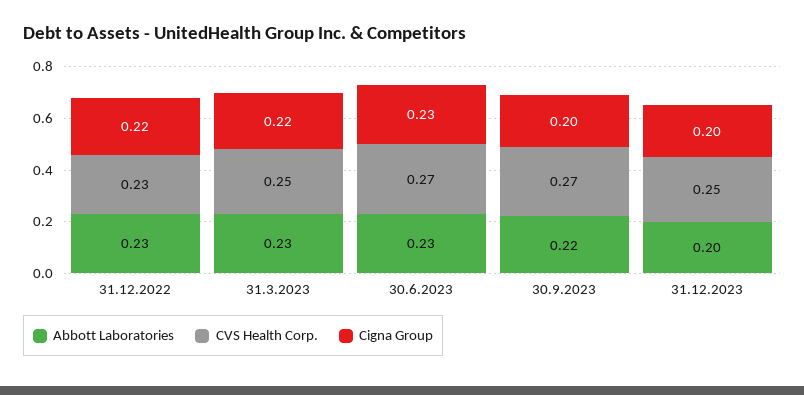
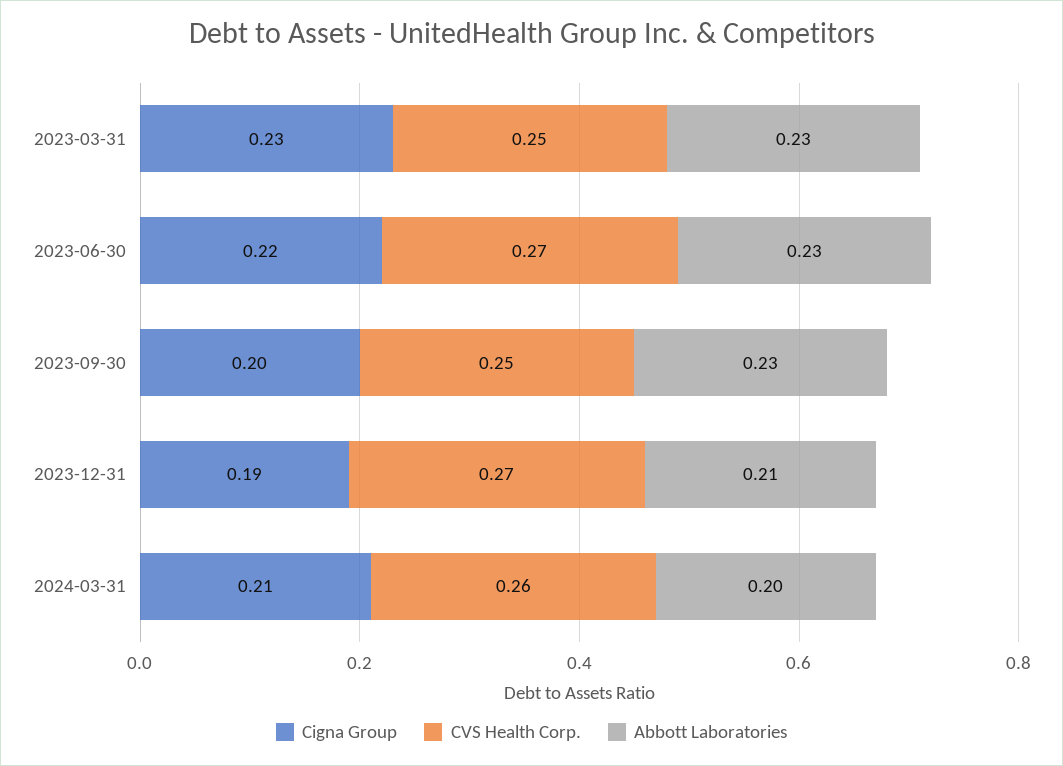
Abbott Laboratories, 31.12.2022: 0.23 -> none
CVS Health Corp., 31.12.2022: 0.23 -> none
Cigna Group, 31.12.2022: 0.22 -> none
Cigna Group, 31.3.2023: 0.22 -> 0.23
Cigna Group, 30.6.2023: 0.23 -> 0.22
Abbott Laboratories, 30.9.2023: 0.22 -> 0.23
CVS Health Corp., 30.9.2023: 0.27 -> 0.25
Abbott Laboratories, 31.12.2023: 0.2 -> 0.21
CVS Health Corp., 31.12.2023: 0.25 -> 0.27
Cigna Group, 31.12.2023: 0.2 -> 0.19
Cigna Group, 2024-03-31: none -> 0.21
CVS Health Corp., 2024-03-31: none -> 0.26
Abbott Laboratories, 2024-03-31: none -> 0.2

